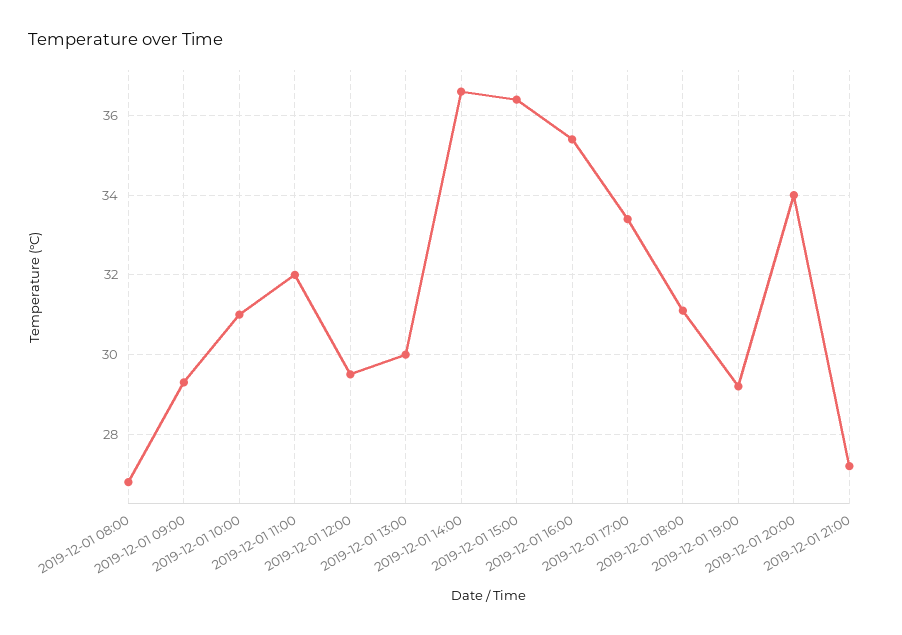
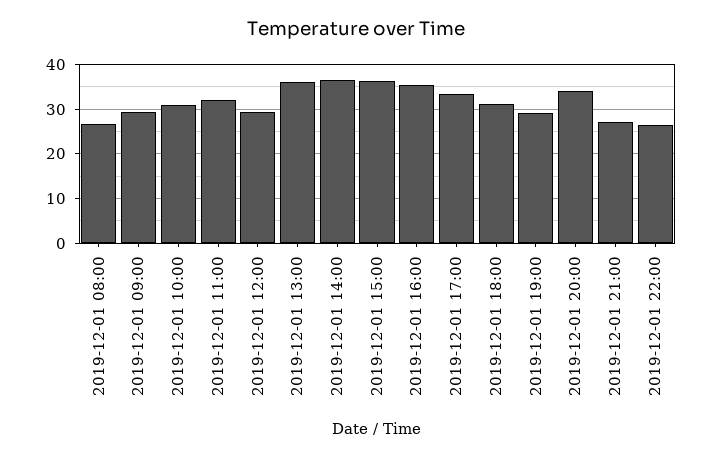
2019-12-01 13:00: 30 -> 36
2019-12-01 22:00: none -> 26

